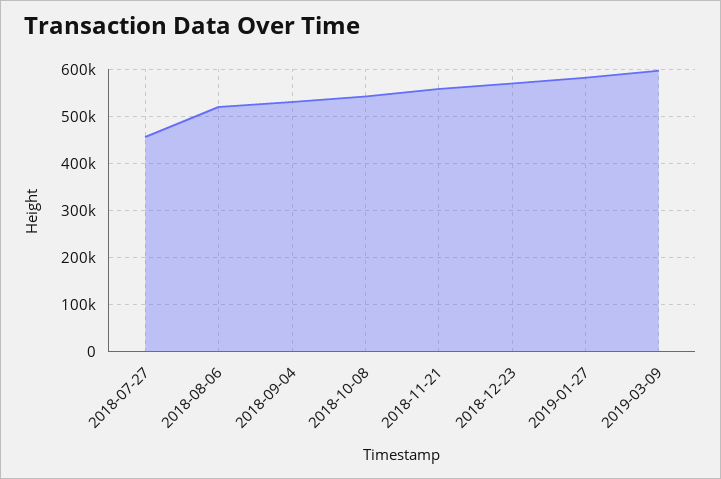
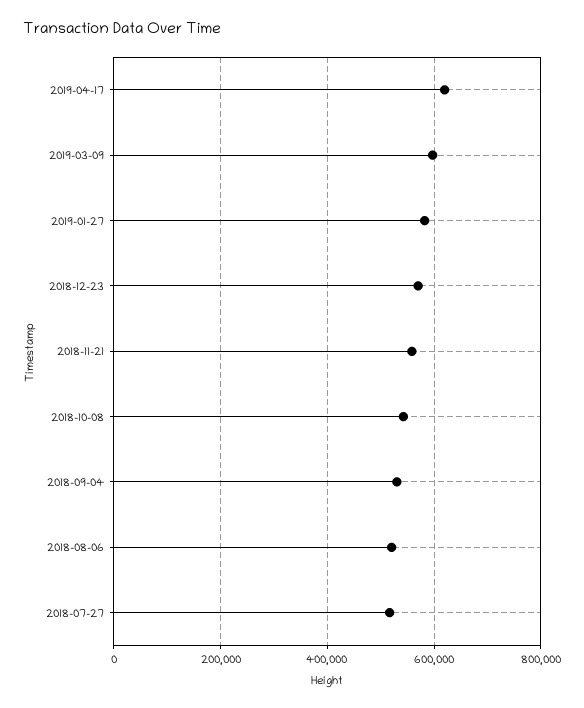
2018-07-27: 460000 -> 520000
2019-04-17: none -> 620000

